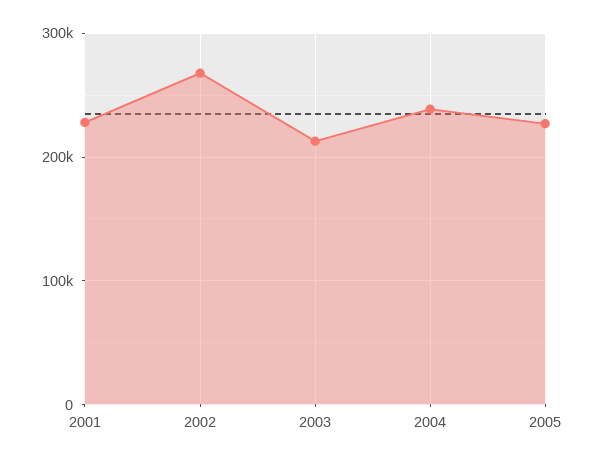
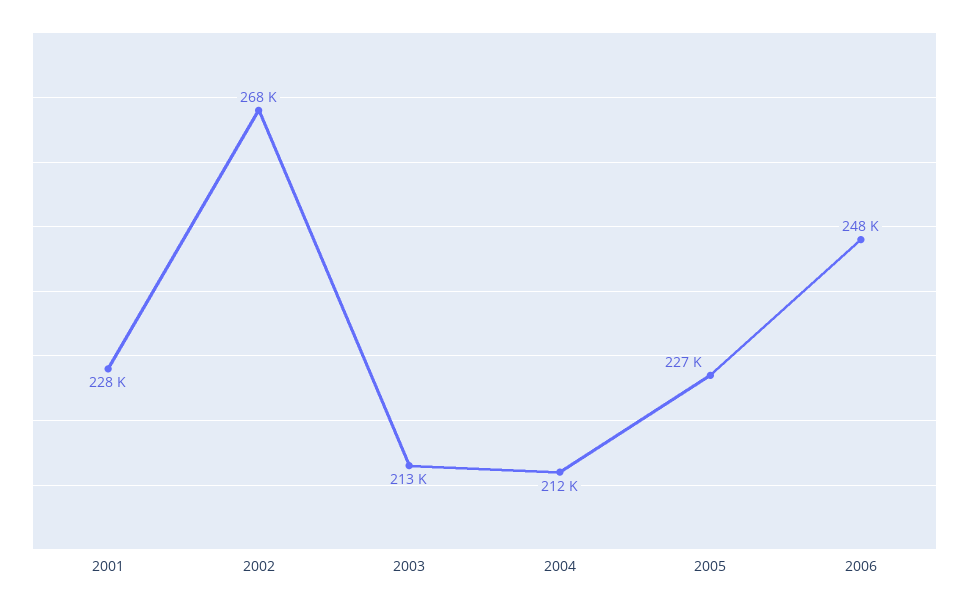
2004: 240000 -> 212000
2006: none -> 248000

